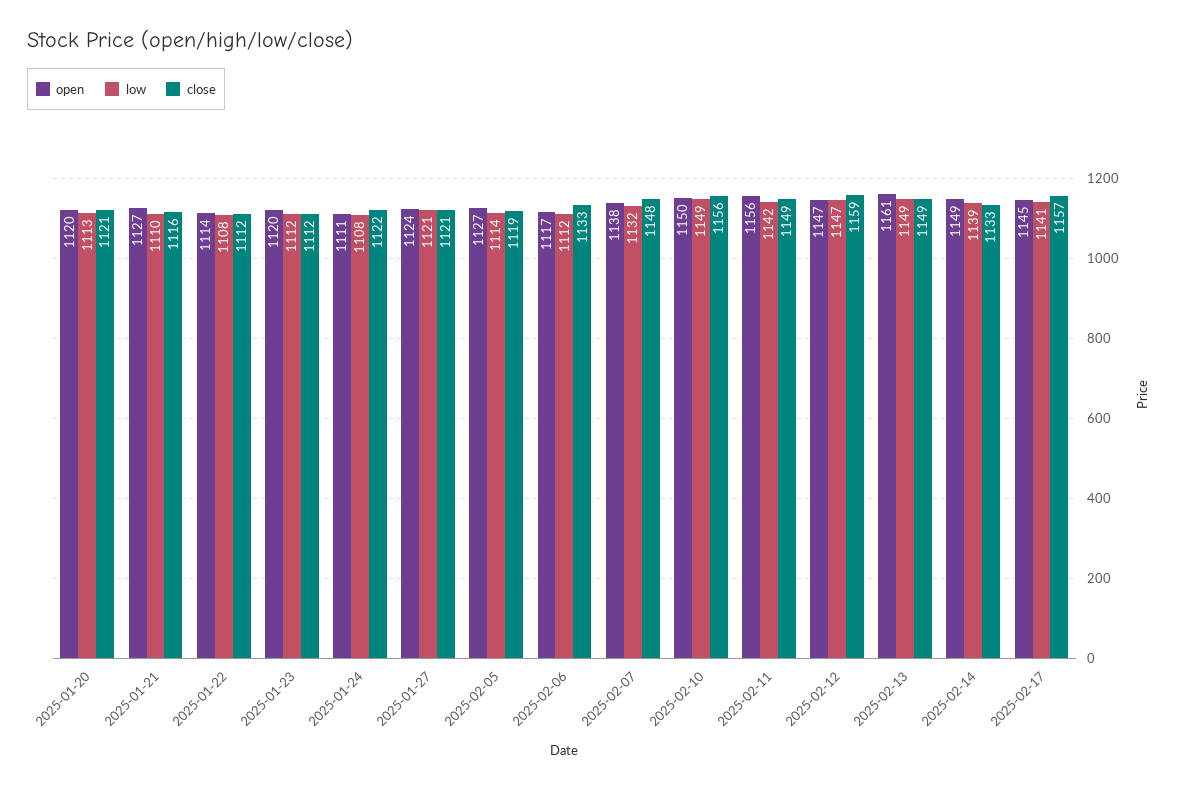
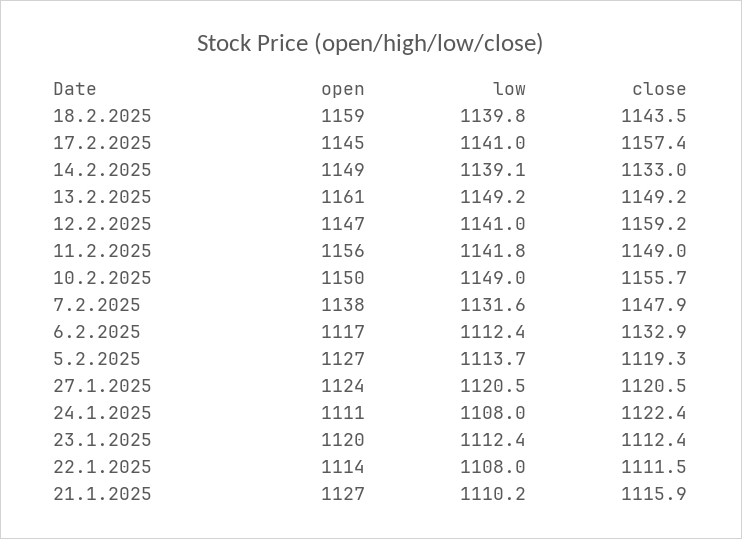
open, 2025-01-20: 1120 -> none
low, 2025-01-20: 1113 -> none
close, 2025-01-20: 1121 -> none
low, 2025-02-12: 1147 -> 1141
open, 18.2.2025: none -> 1159
low, 18.2.2025: none -> 1139.8
close, 18.2.2025: none -> 1143.5

